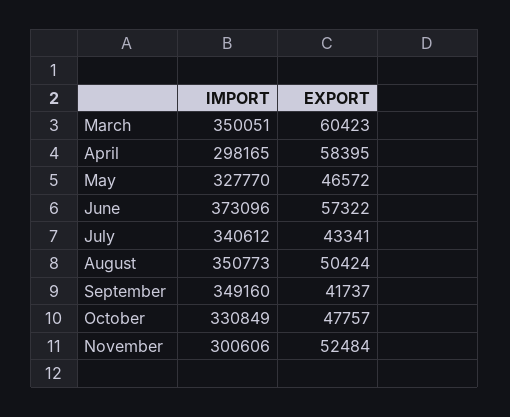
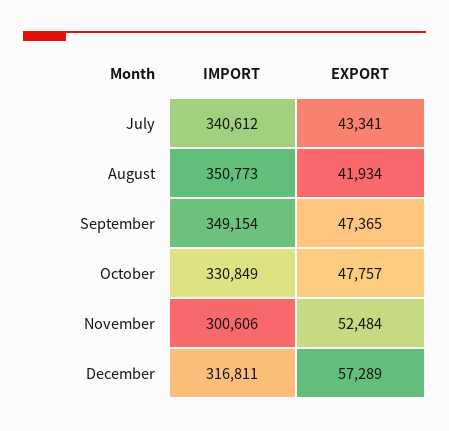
IMPORT, March: 350051 -> none
EXPORT, March: 60423 -> none
IMPORT, April: 298165 -> none
EXPORT, April: 58395 -> none
IMPORT, May: 327770 -> none
EXPORT, May: 46572 -> none
IMPORT, June: 373096 -> none
EXPORT, June: 57322 -> none
EXPORT, August: 50424 -> 41934
IMPORT, September: 349160 -> 349154
EXPORT, September: 41737 -> 47365
IMPORT, December: none -> 316811
EXPORT, December: none -> 57289

